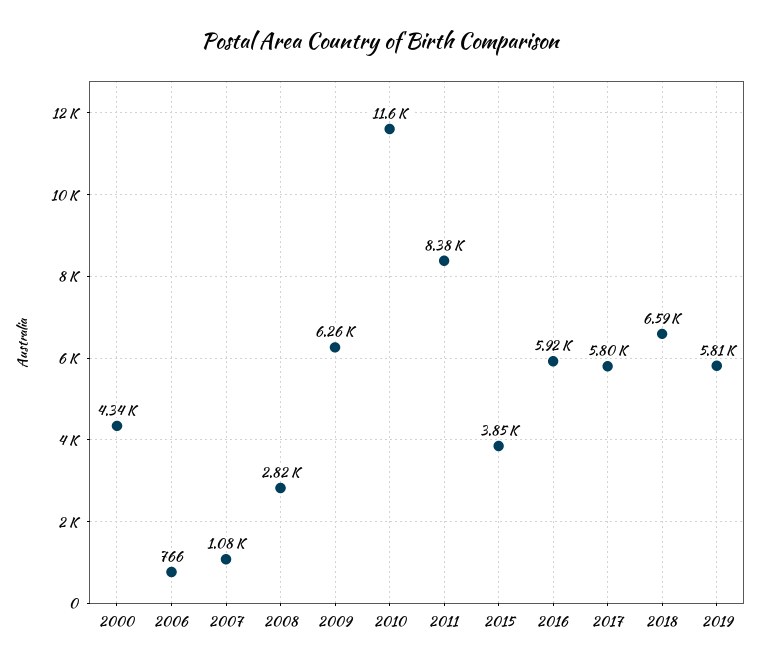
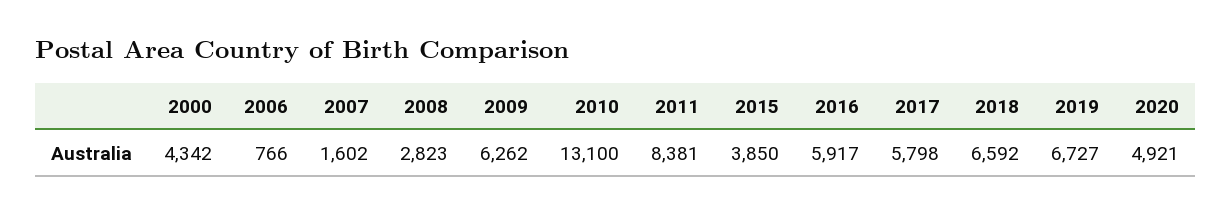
2007: 1080 -> 1602
2010: 11600 -> 13100
2019: 5810 -> 6727
2020: none -> 4921

